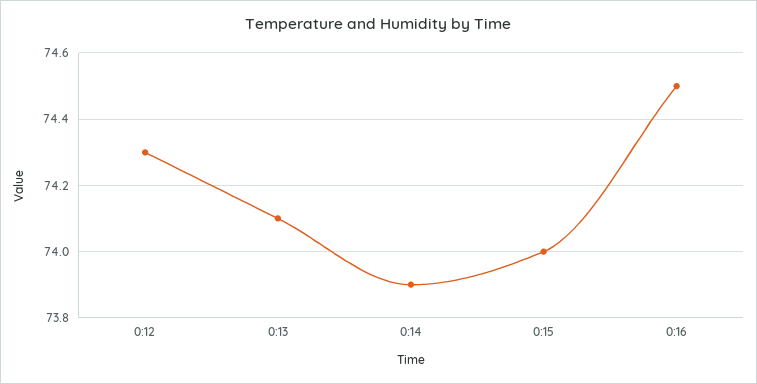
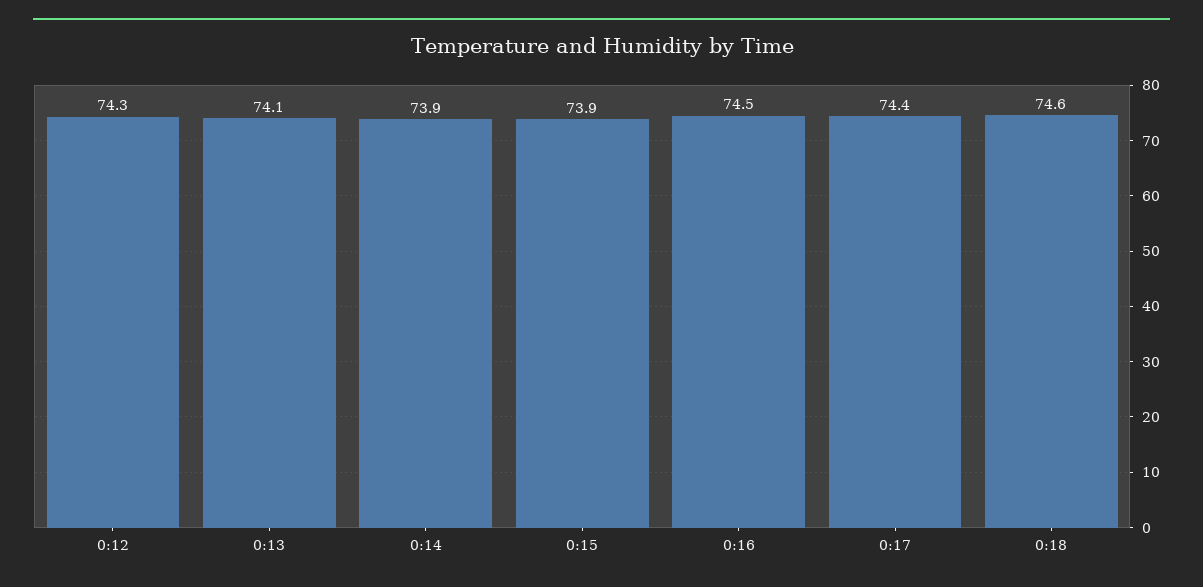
0:15: 74 -> 73.9
0:17: none -> 74.4
0:18: none -> 74.6

